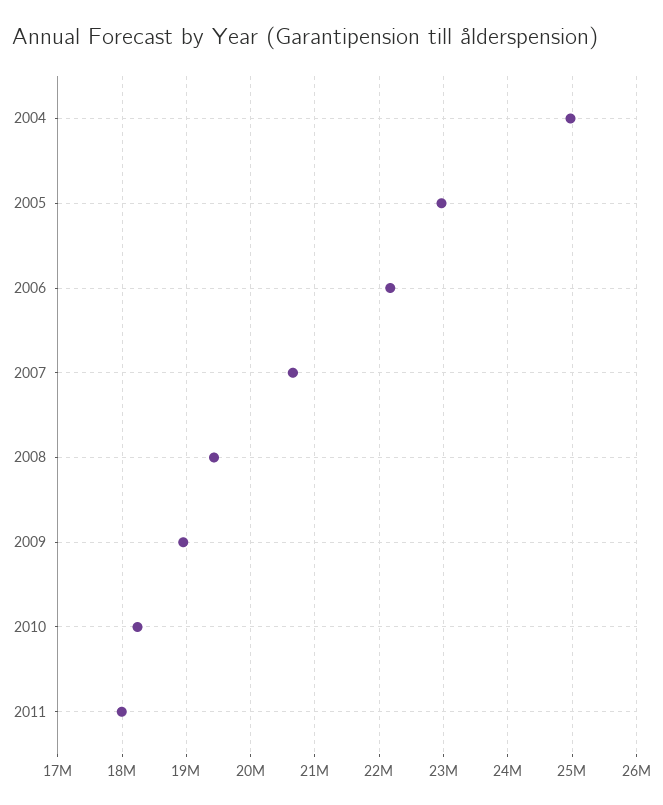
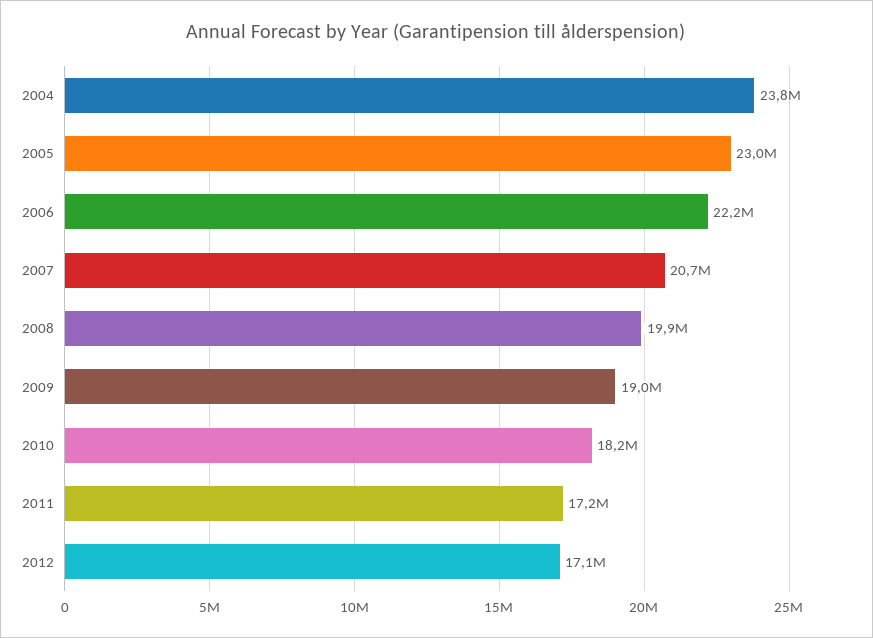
2004: 25000000 -> 23800000
2008: 19400000 -> 19900000
2011: 18000000 -> 17200000
2012: none -> 17100000

